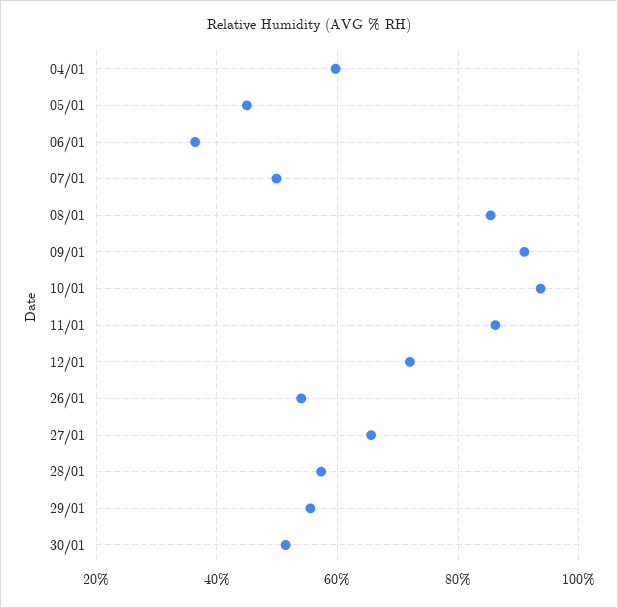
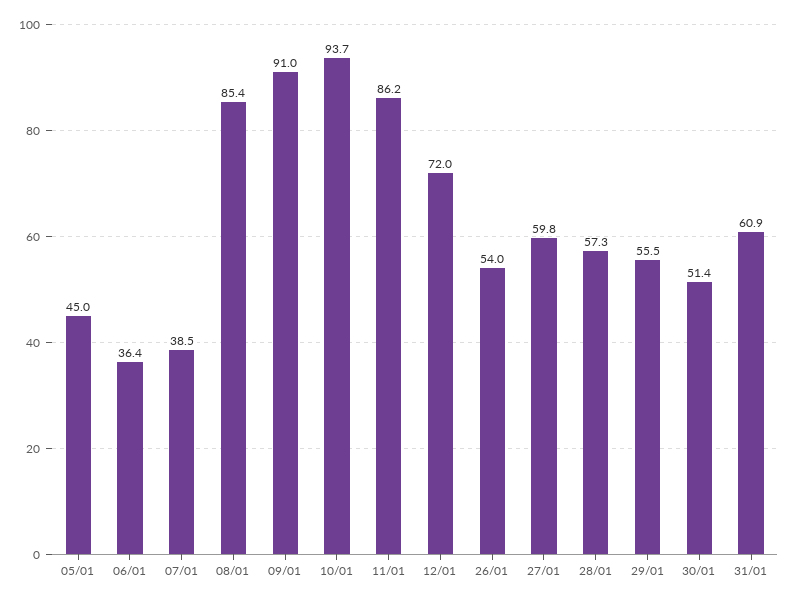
04/01: 60 -> none
07/01: 50 -> 38.5
27/01: 66 -> 59.8
31/01: none -> 60.9

